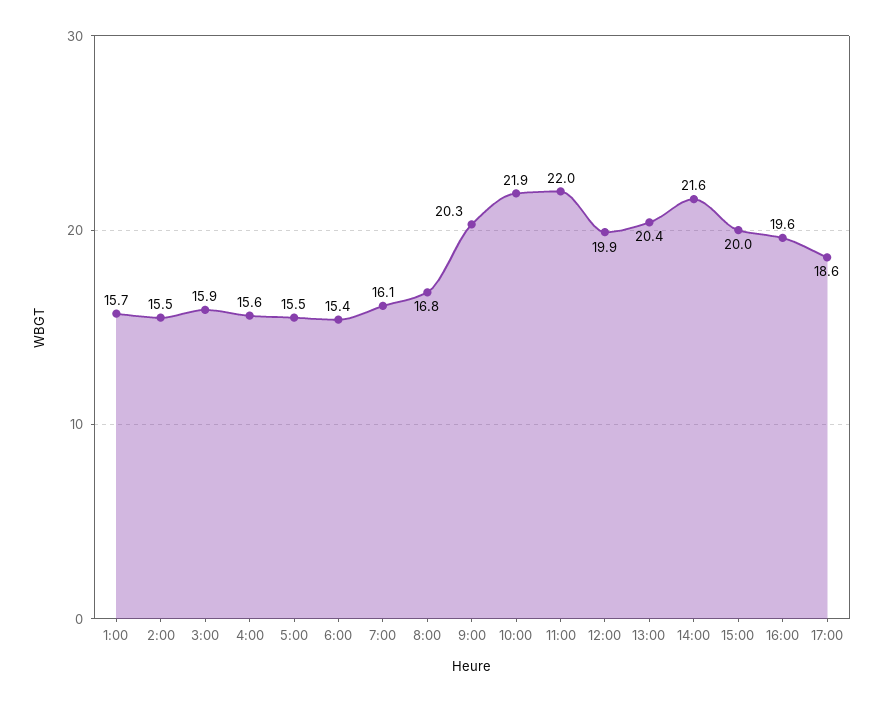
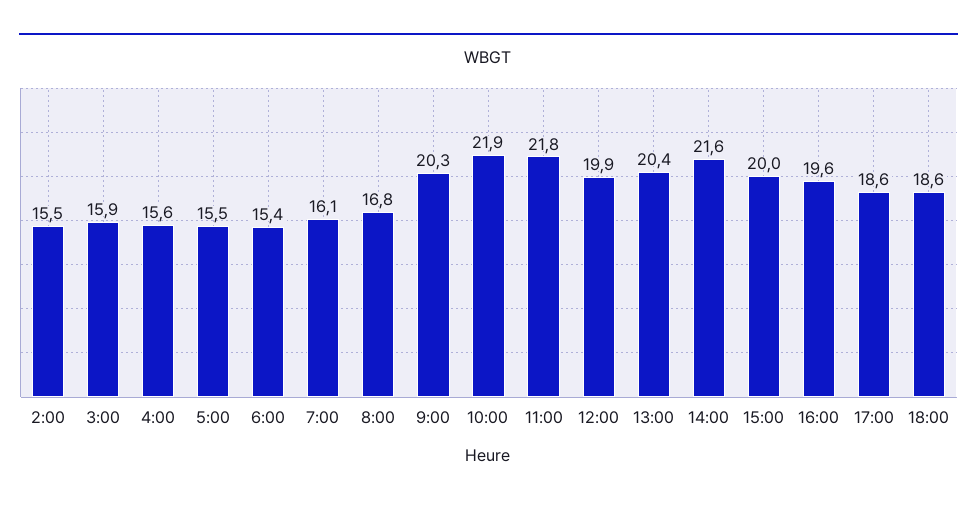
1:00: 15.7 -> none
11:00: 22 -> 21.8
18:00: none -> 18.6

